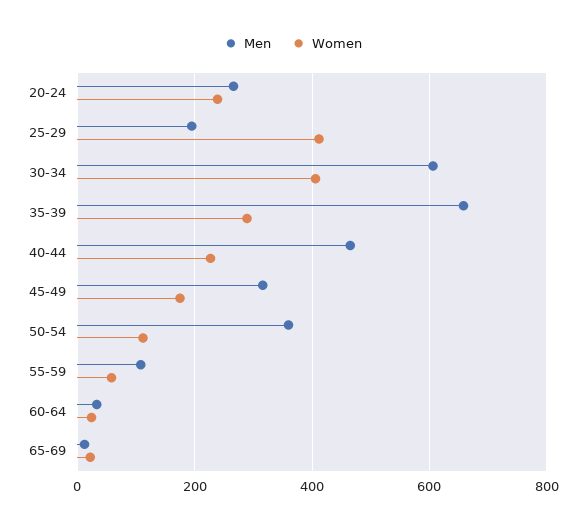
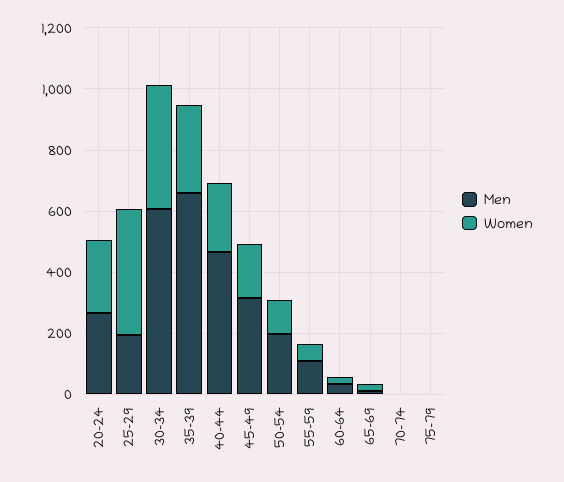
Men, 50-54: 360 -> 200
Men, 70-74: none -> 0
Women, 70-74: none -> 0
Men, 75-79: none -> 0
Women, 75-79: none -> 0

